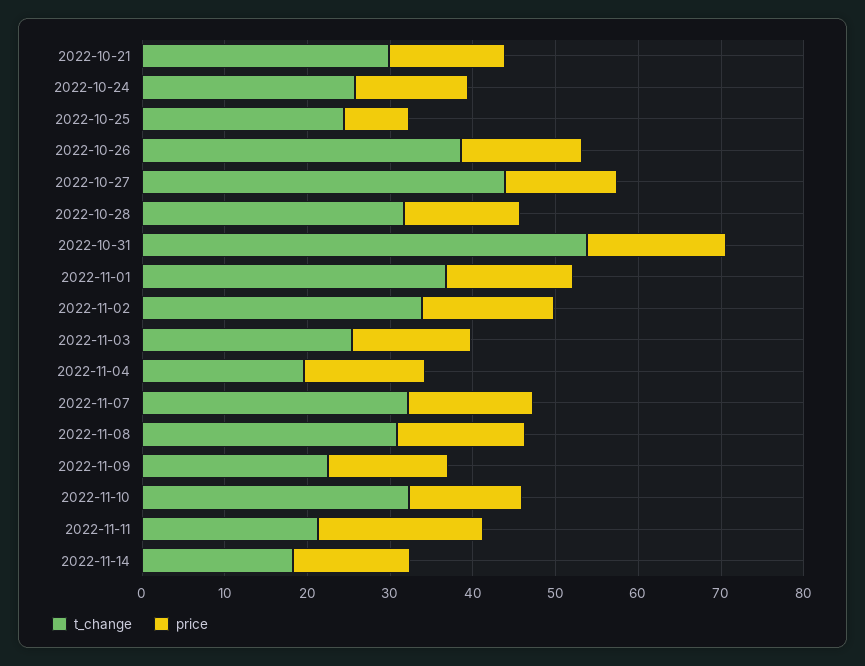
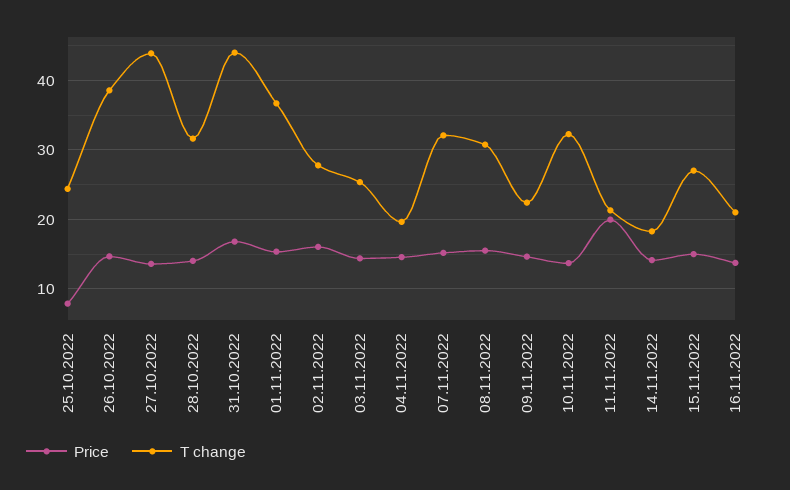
t_change, 2022-10-21: 30 -> none
price, 2022-10-21: 14 -> none
t_change, 2022-10-24: 26 -> none
price, 2022-10-24: 14 -> none
t_change, 2022-10-31: 54 -> 44
t_change, 2022-11-02: 34 -> 28
price, 15.11.2022: none -> 15
t_change, 15.11.2022: none -> 27
price, 16.11.2022: none -> 14
t_change, 16.11.2022: none -> 21

